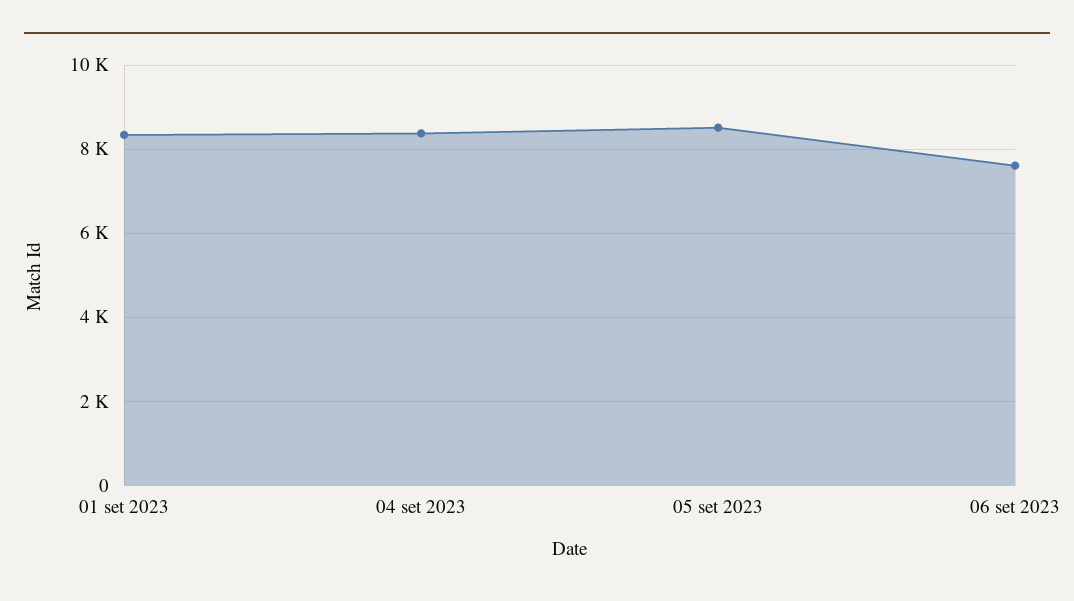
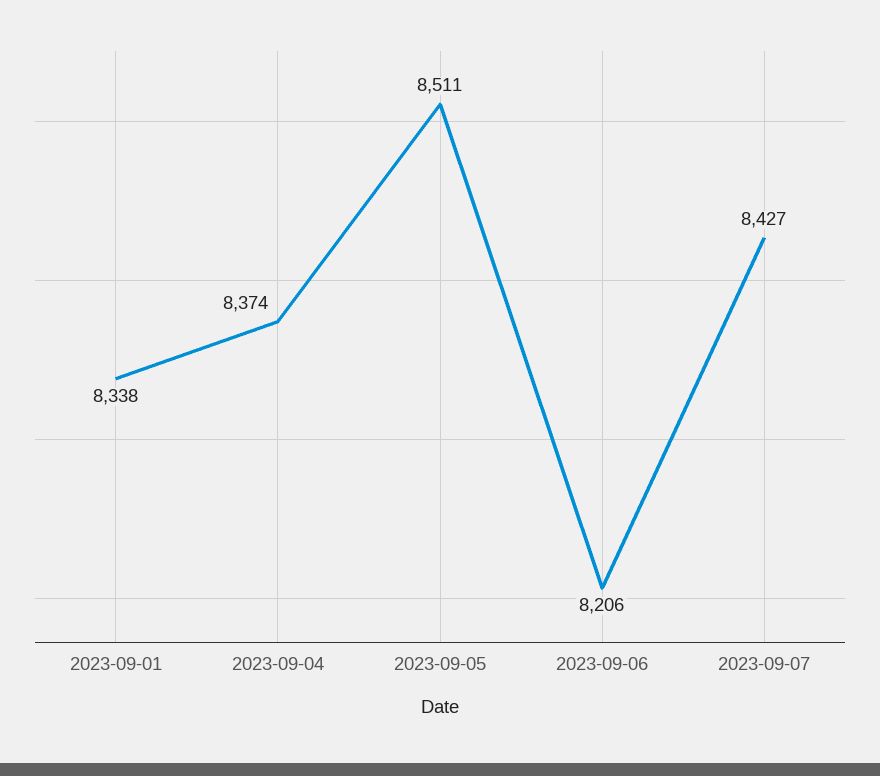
06 set 2023: 7600 -> 8206
2023-09-07: none -> 8427

